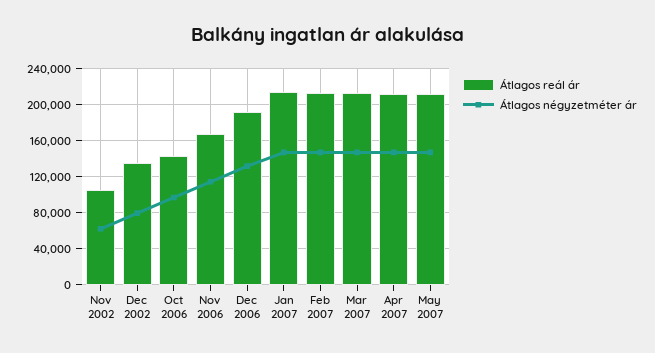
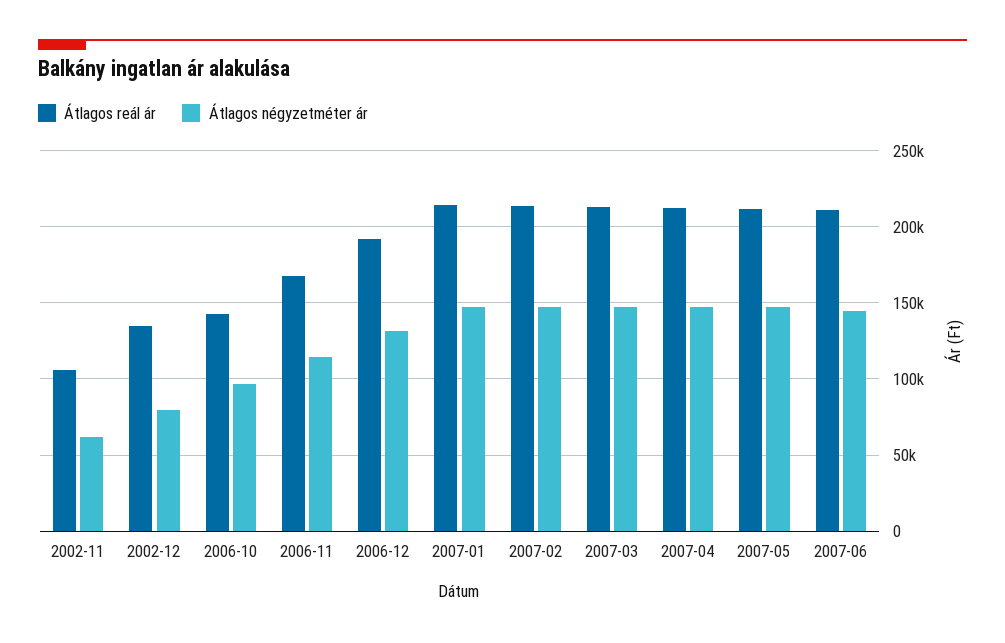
Átlagos reál ár, 2007-06: none -> 210000
Átlagos négyzetméter ár, 2007-06: none -> 145000

